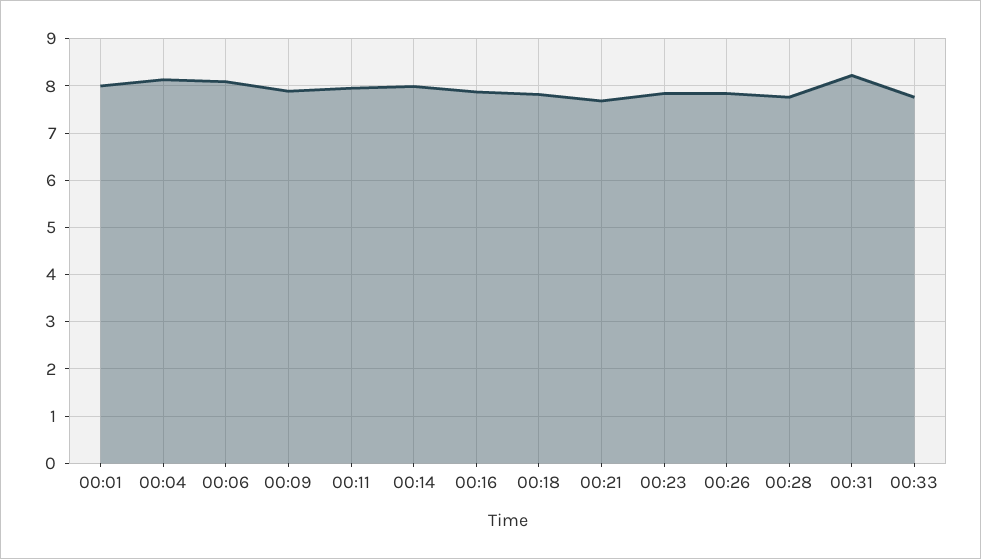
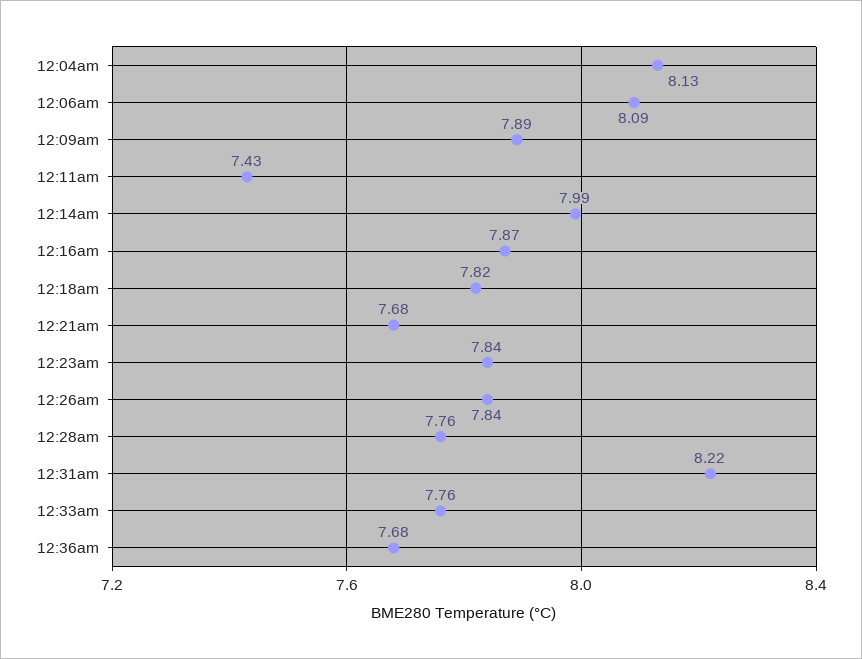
00:01: 8 -> none
00:11: 8 -> 7.43
12:36am: none -> 7.68

